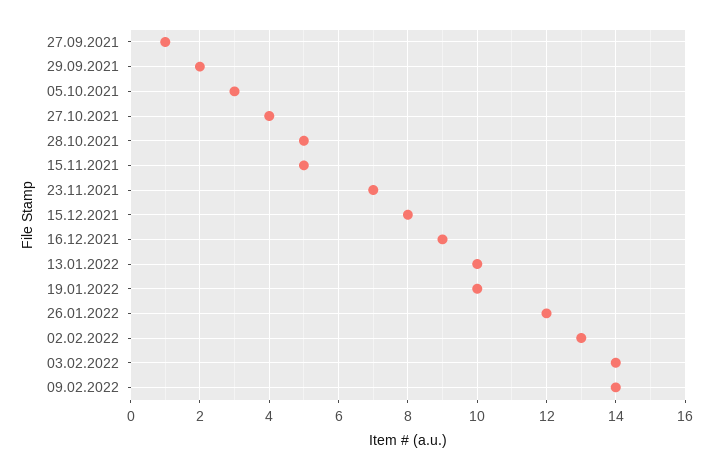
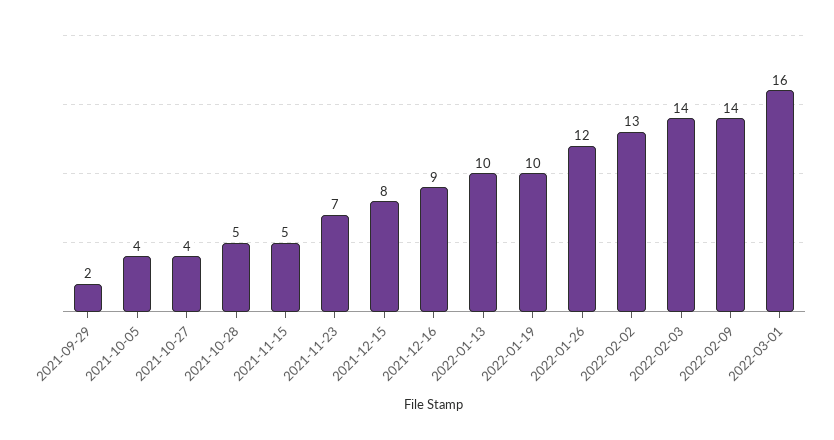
27.09.2021: 1 -> none
05.10.2021: 3 -> 4
2022-03-01: none -> 16

